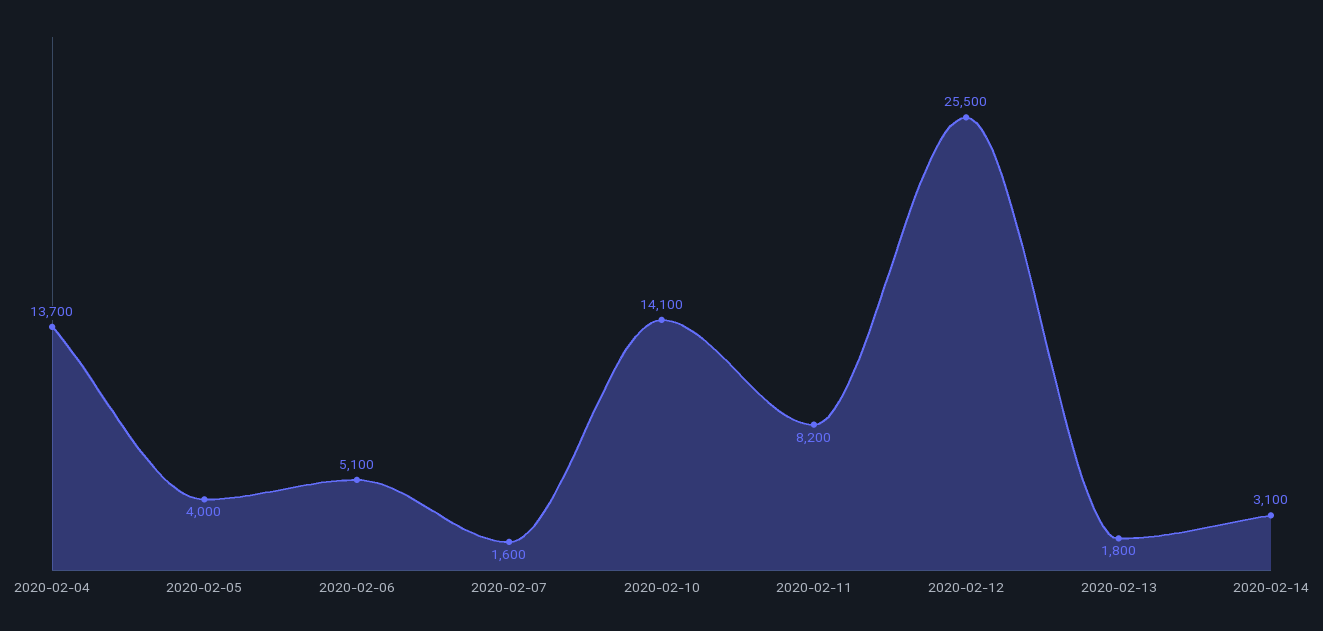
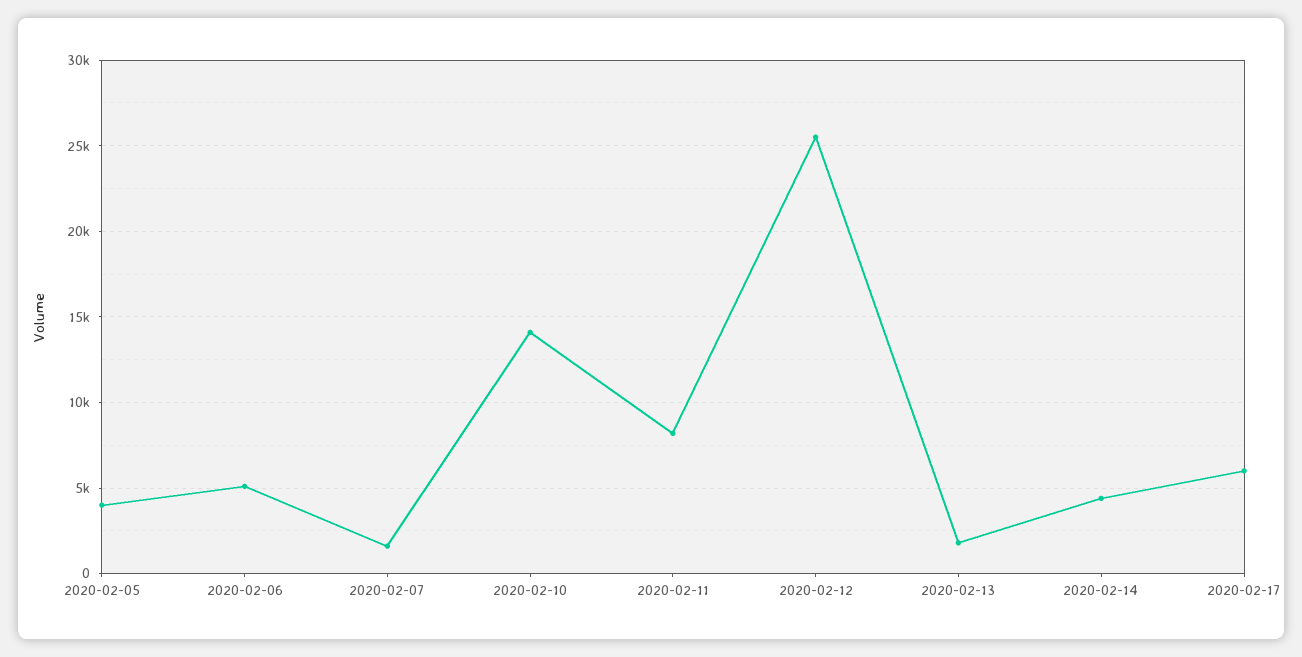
2020-02-04: 13700 -> none
2020-02-14: 3100 -> 4500
2020-02-17: none -> 6000

